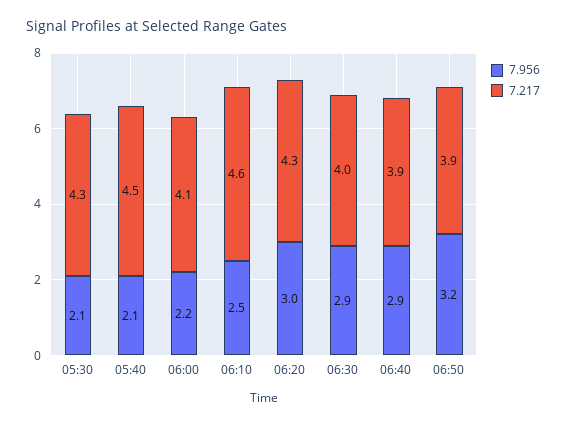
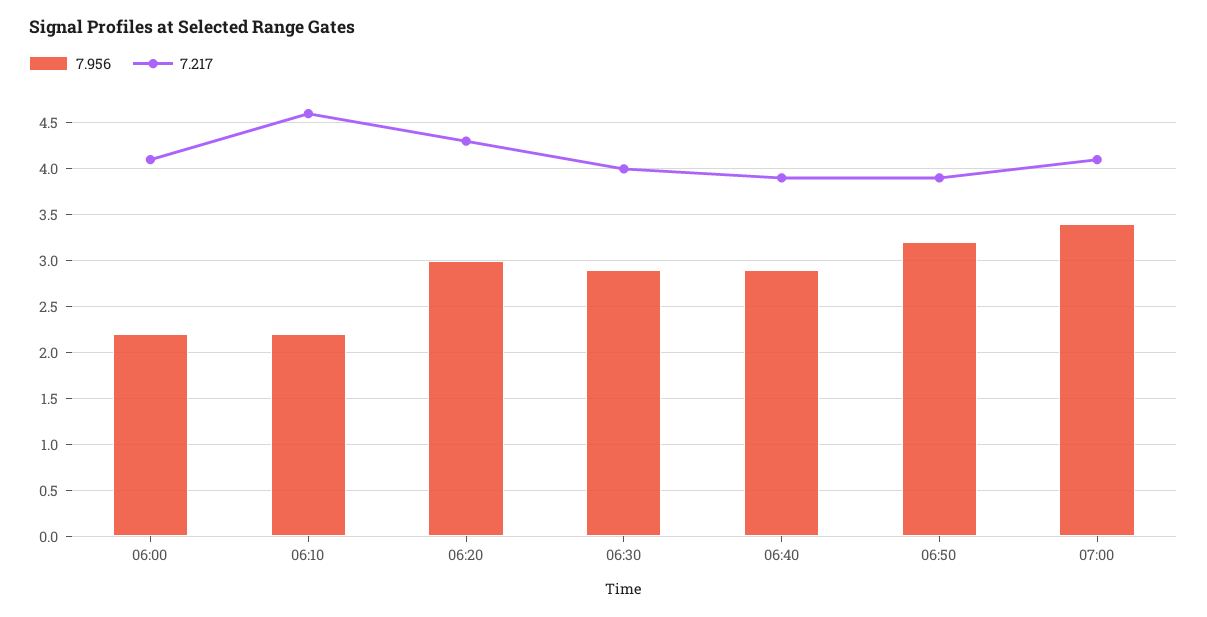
7.956, 05:30: 2.1 -> none
7.217, 05:30: 4.3 -> none
7.956, 05:40: 2.1 -> none
7.217, 05:40: 4.5 -> none
7.956, 06:10: 2.5 -> 2.2
7.956, 07:00: none -> 3.4
7.217, 07:00: none -> 4.1

